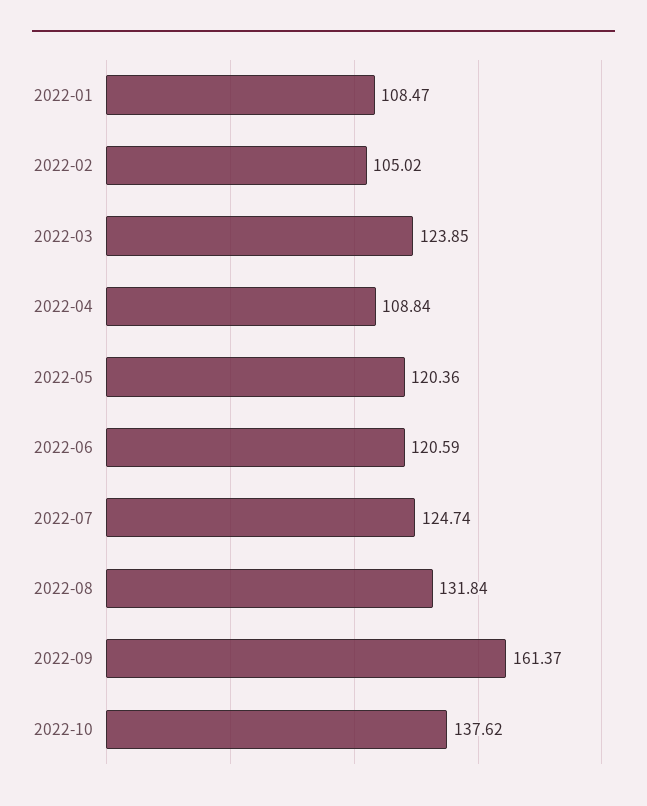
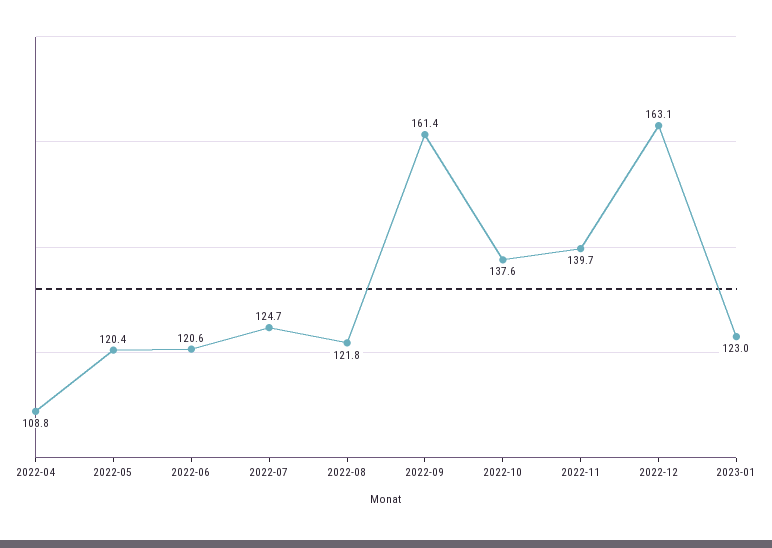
2022-01: 108.47 -> none
2022-02: 105.02 -> none
2022-03: 123.85 -> none
2022-08: 131.84 -> 121.8
2022-11: none -> 139.7
2022-12: none -> 163.1
2023-01: none -> 123

